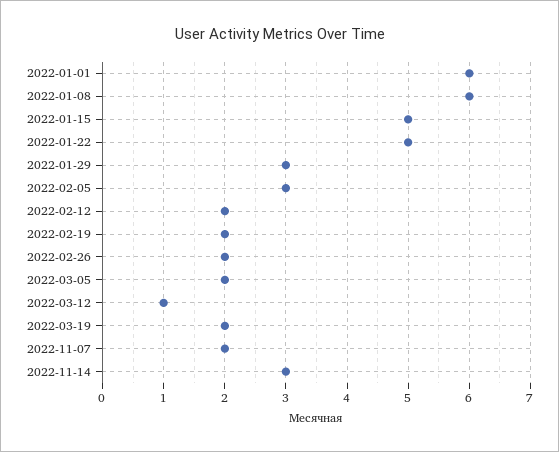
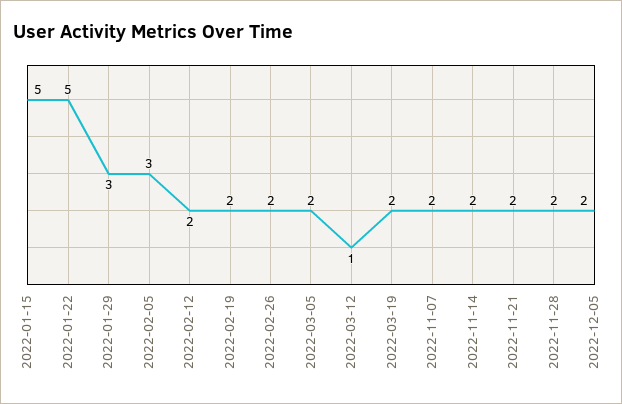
2022-01-01: 6 -> none
2022-01-08: 6 -> none
2022-11-14: 3 -> 2
2022-11-21: none -> 2
2022-11-28: none -> 2
2022-12-05: none -> 2

